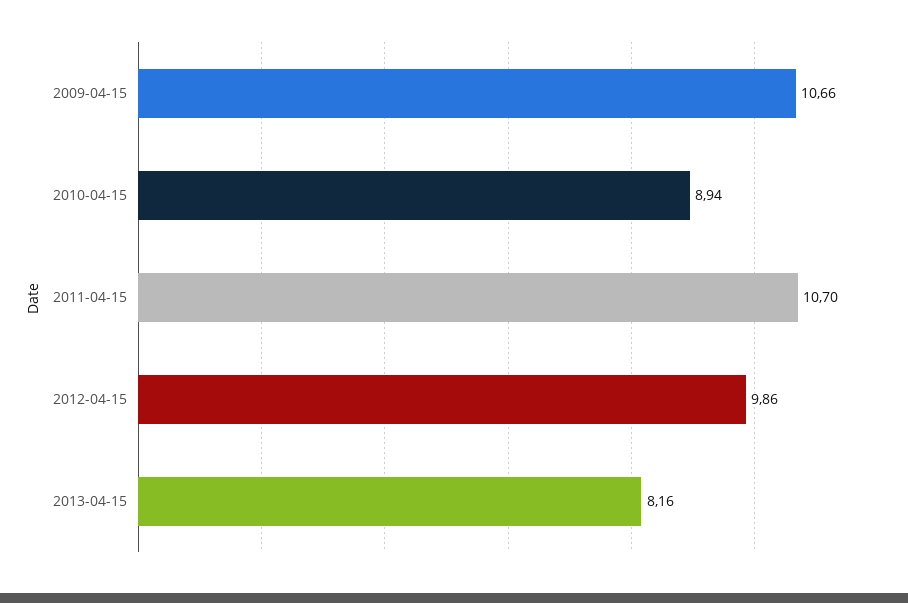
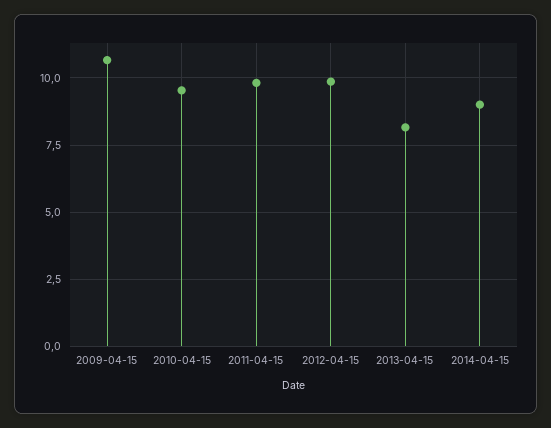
2010-04-15: 8.94 -> 9.5
2011-04-15: 10.7 -> 9.75
2014-04-15: none -> 9

